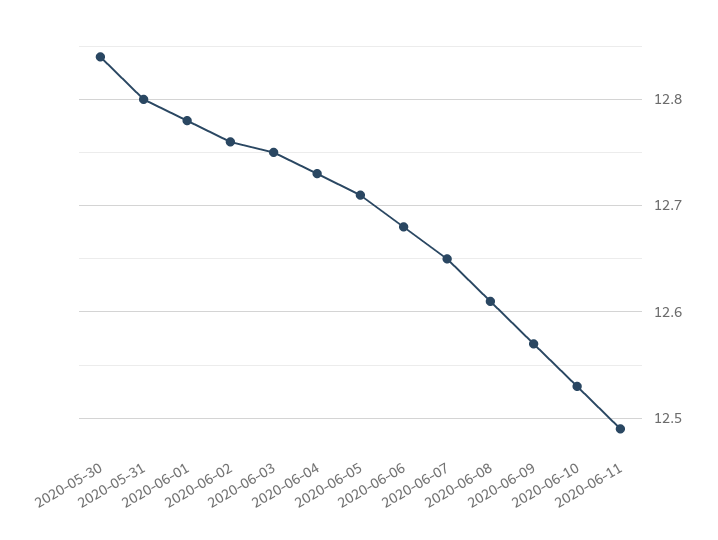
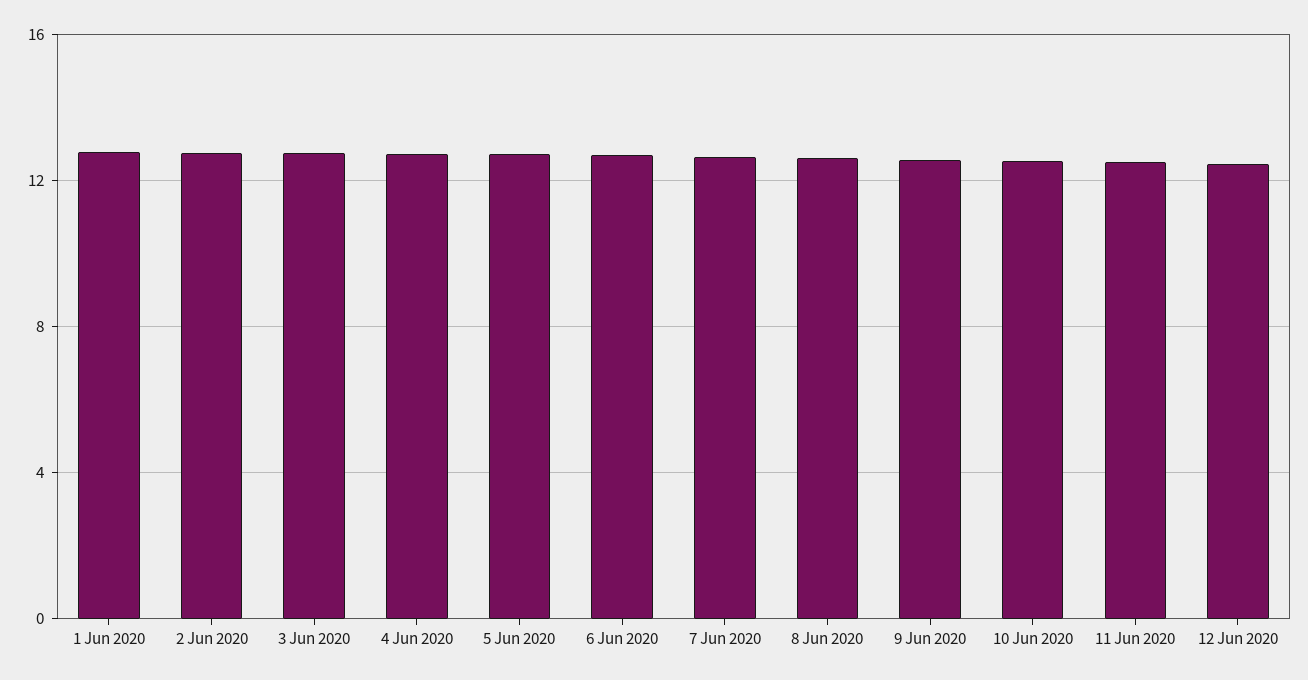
2020-05-30: 12.84 -> none
2020-05-31: 12.8 -> none
12 Jun 2020: none -> 12.5

